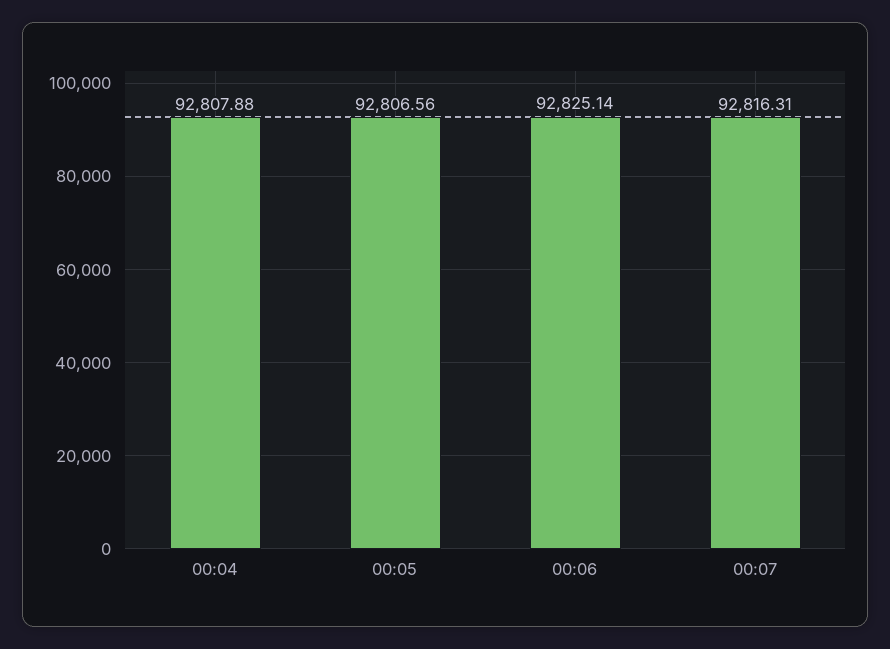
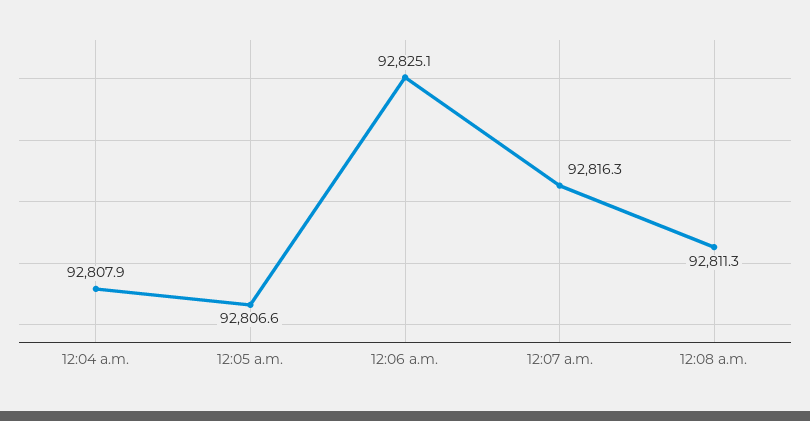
12:08 a.m.: none -> 92811.3

